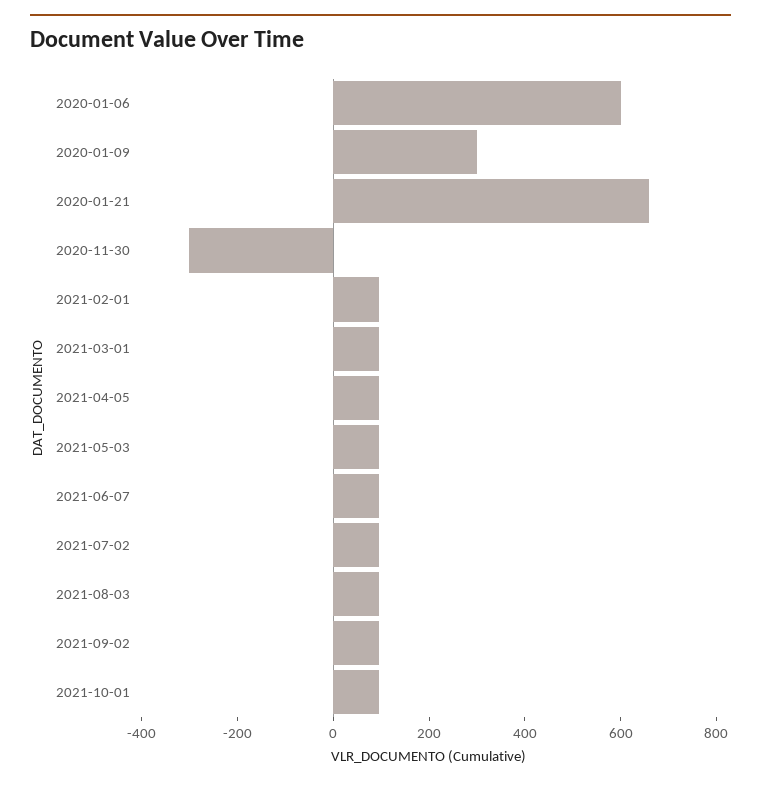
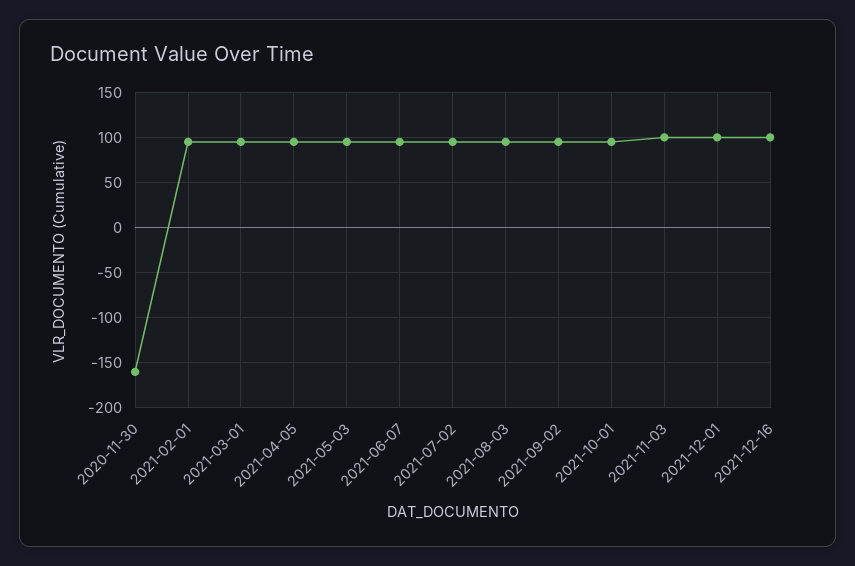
2020-01-06: 600 -> none
2020-01-09: 300 -> none
2020-01-21: 650 -> none
2020-11-30: -300 -> -160
2021-11-03: none -> 100
2021-12-01: none -> 100
2021-12-16: none -> 100

